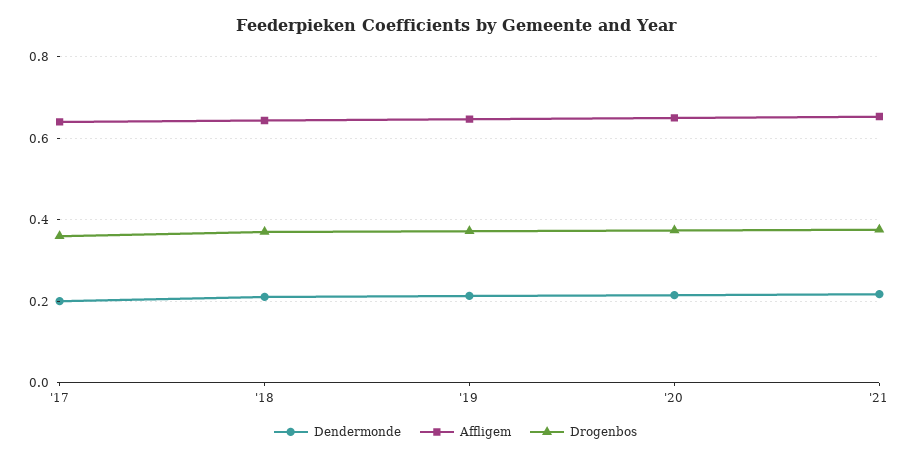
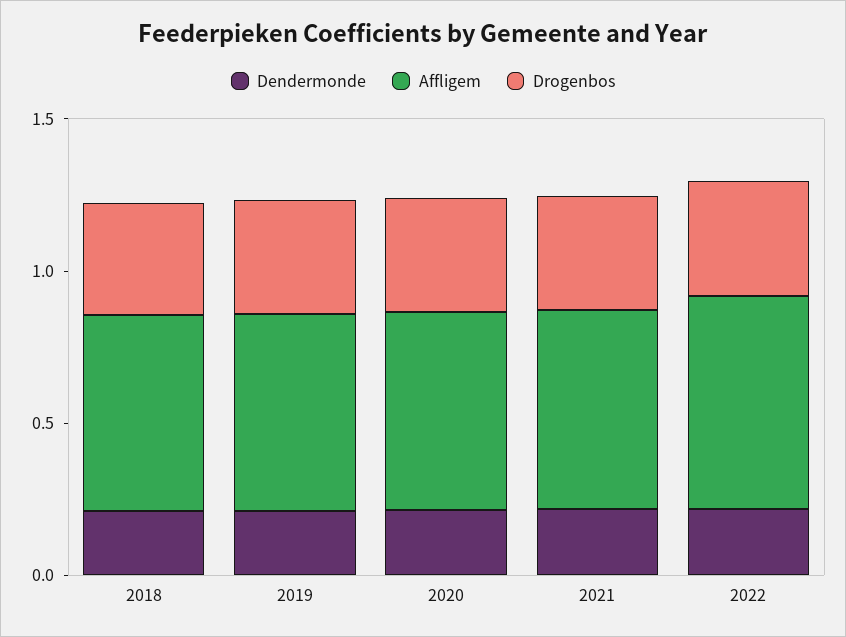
Dendermonde, '17: 0.2 -> none
Affligem, '17: 0.64 -> none
Drogenbos, '17: 0.36 -> none
Dendermonde, 2022: none -> 0.2
Affligem, 2022: none -> 0.7
Drogenbos, 2022: none -> 0.4

